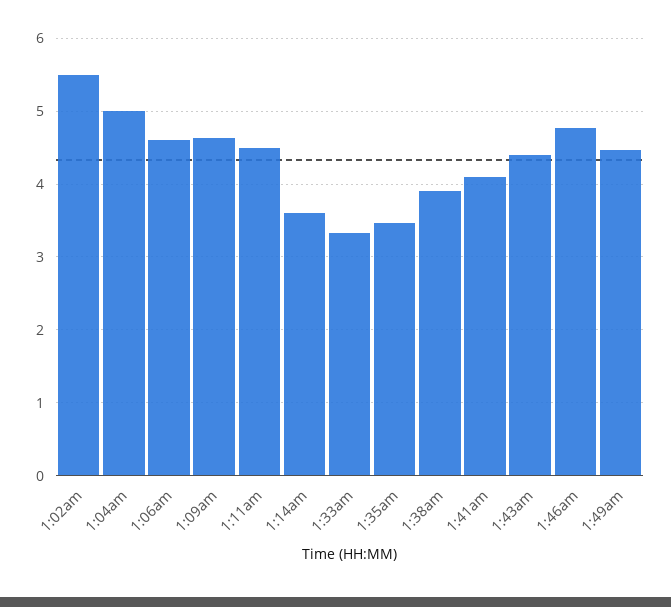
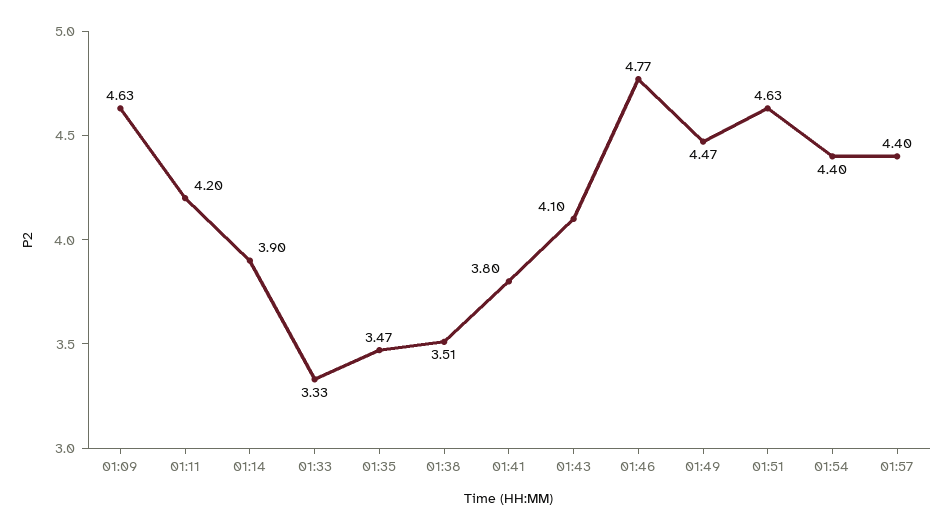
1:02am: 5.5 -> none
1:04am: 5 -> none
1:06am: 4.6 -> none
1:11am: 4.5 -> 4.2
1:14am: 3.6 -> 3.9
1:38am: 3.9 -> 3.51
1:41am: 4.1 -> 3.8
1:43am: 4.4 -> 4.1
01:51: none -> 4.63
01:54: none -> 4.4
01:57: none -> 4.4

